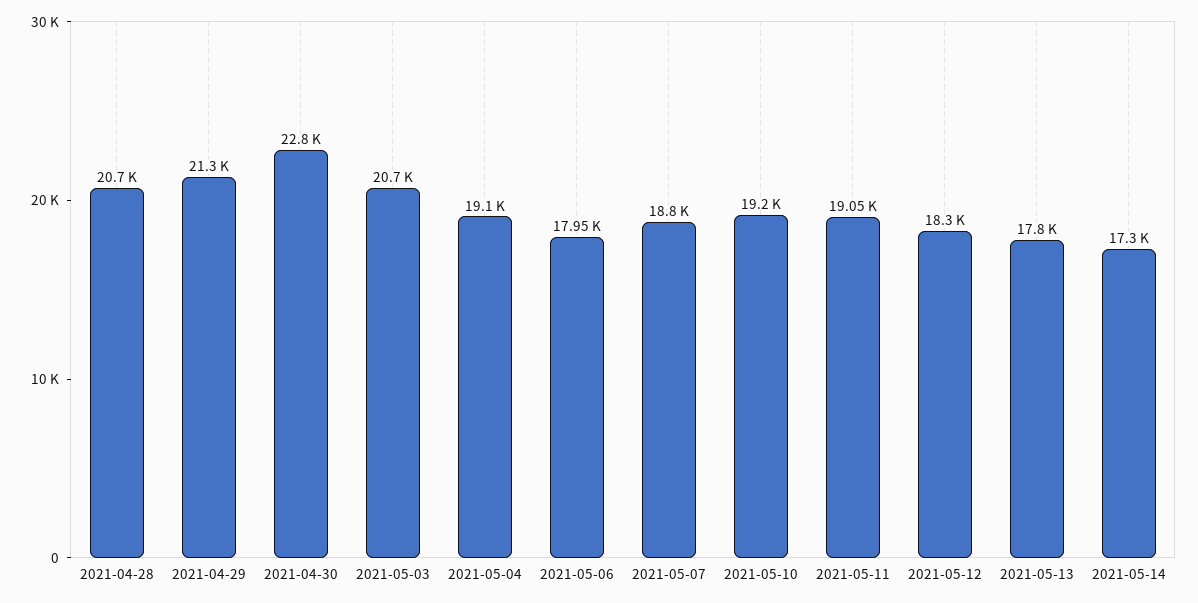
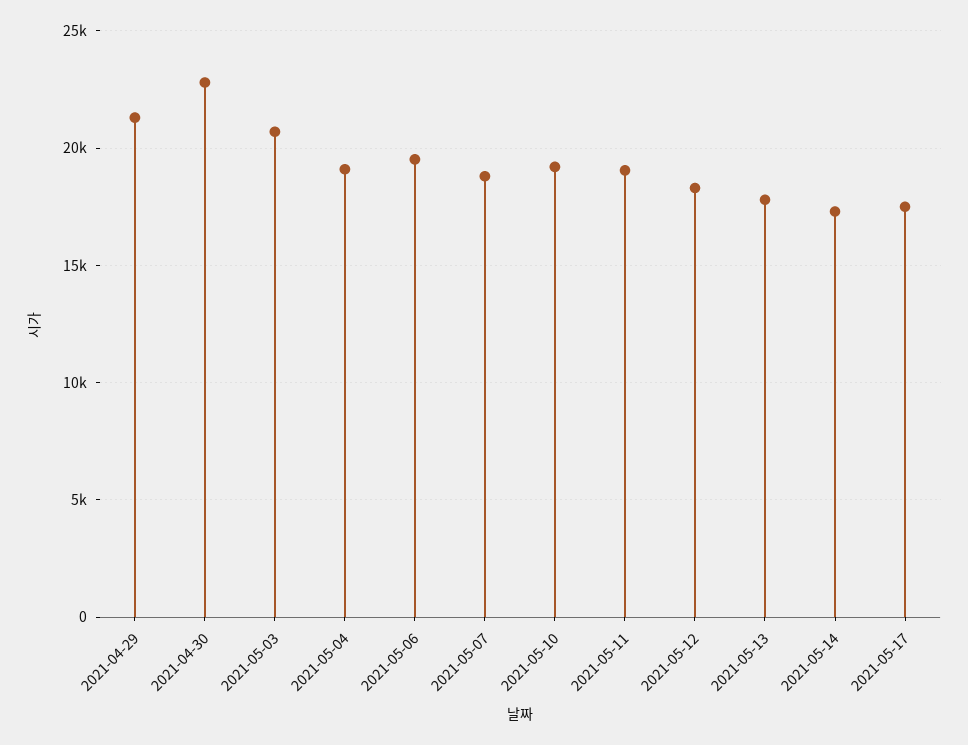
2021-04-28: 20700 -> none
2021-05-06: 17950 -> 19500
2021-05-17: none -> 17500

